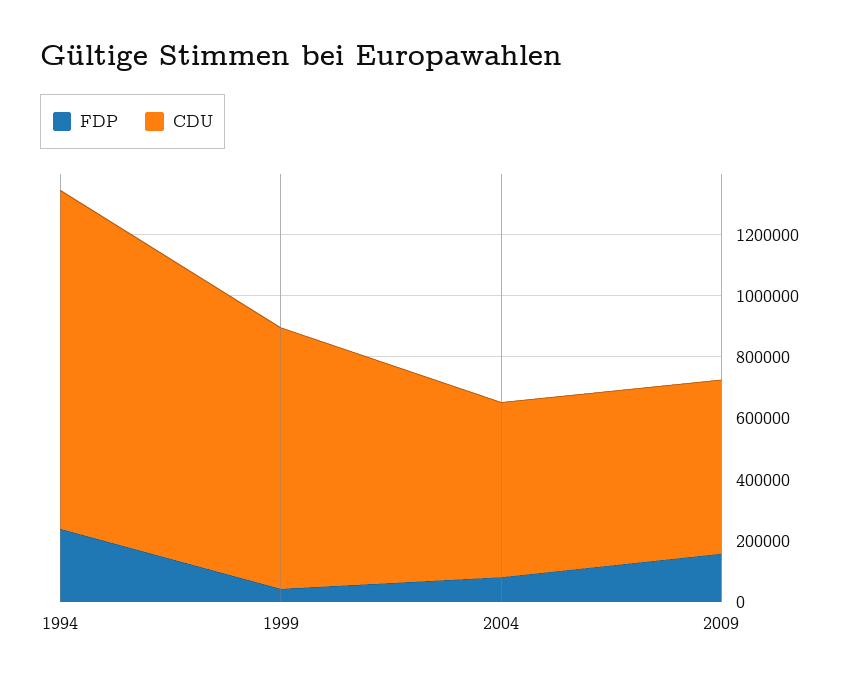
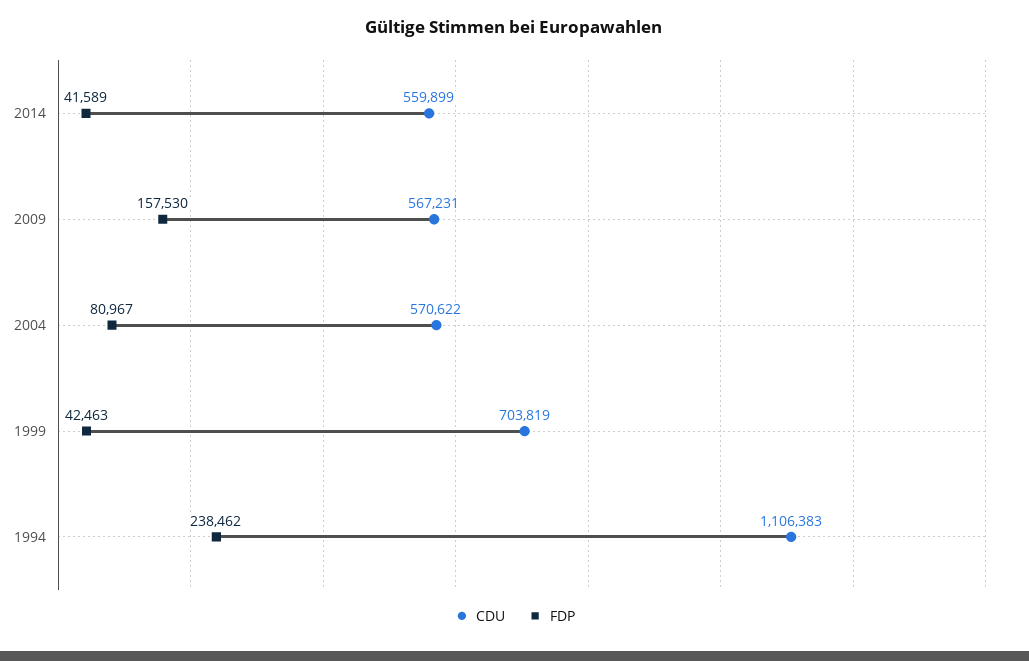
CDU, 1999: 850000 -> 703819
CDU, 2014: none -> 559899
FDP, 2014: none -> 41589

